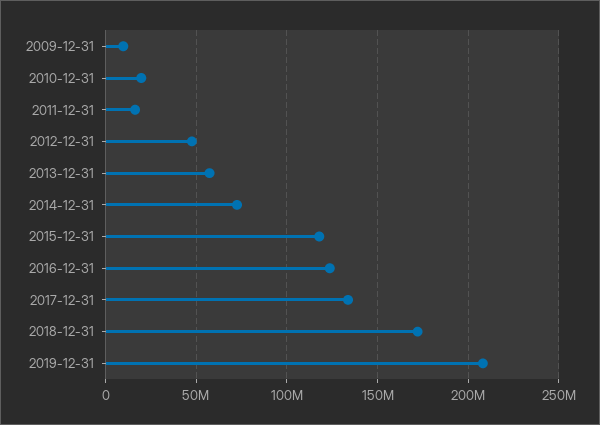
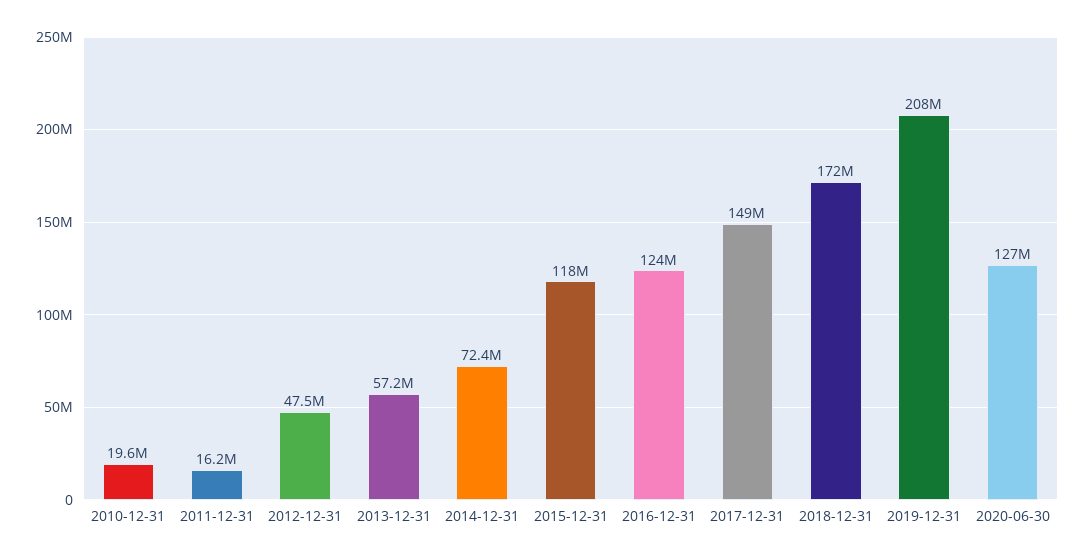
2009-12-31: 10000000 -> none
2017-12-31: 135000000 -> 149000000
2020-06-30: none -> 127000000

